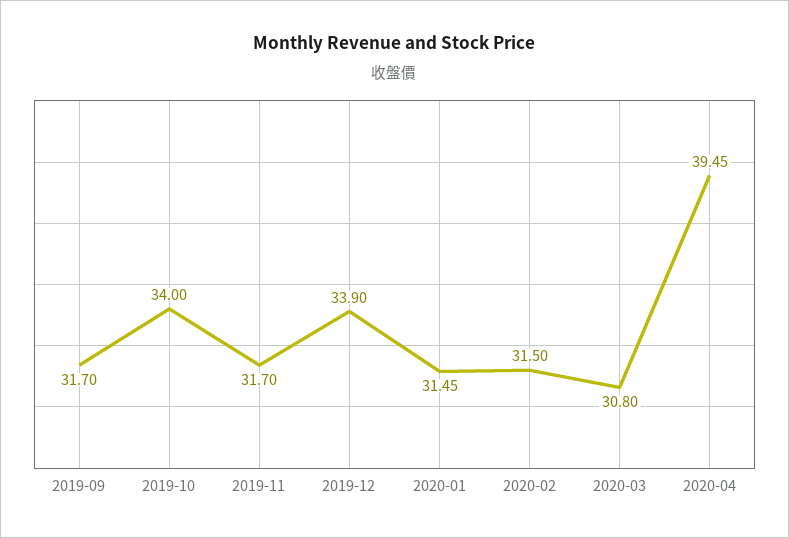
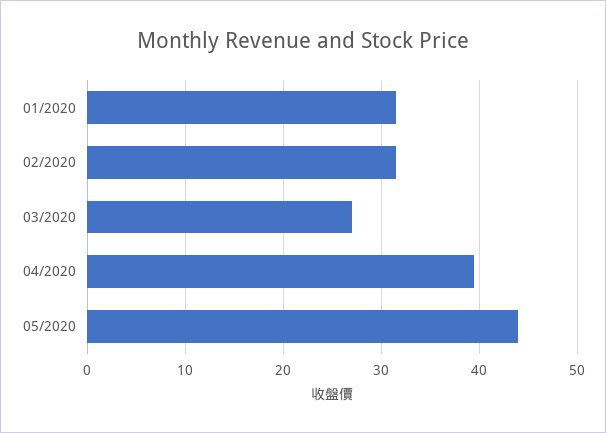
2019-09: 31.7 -> none
2019-10: 34 -> none
2019-11: 31.7 -> none
2019-12: 33.9 -> none
2020-03: 30.8 -> 27
05/2020: none -> 44

